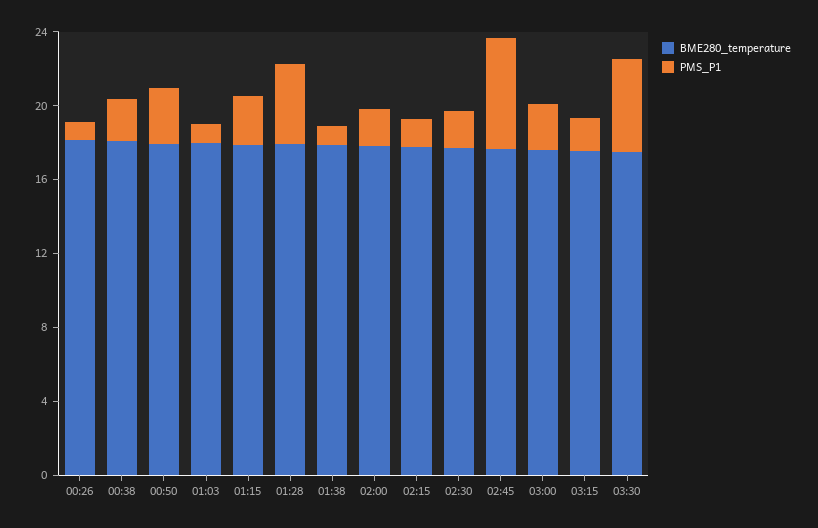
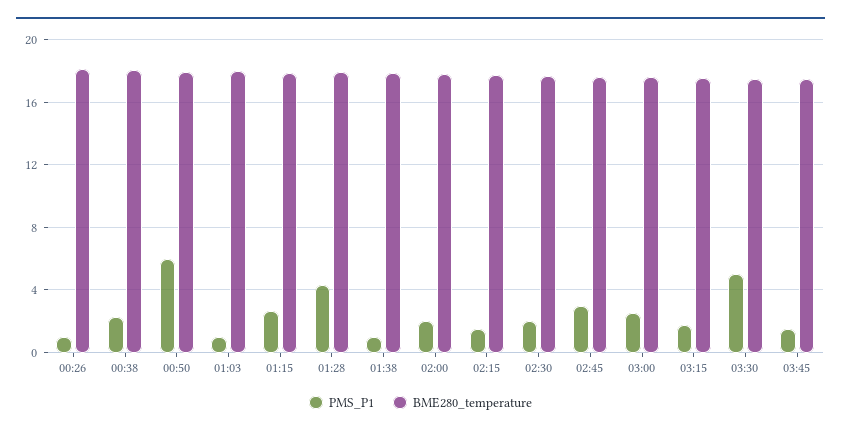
PMS_P1, 00:50: 3 -> 6
PMS_P1, 02:45: 6 -> 3
PMS_P1, 03:45: none -> 1.5
BME280_temperature, 03:45: none -> 17.5

